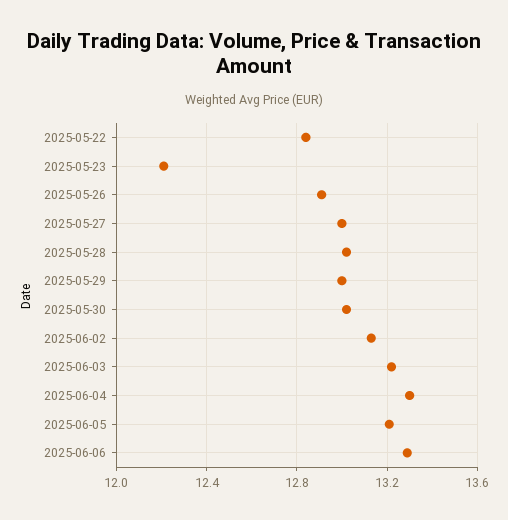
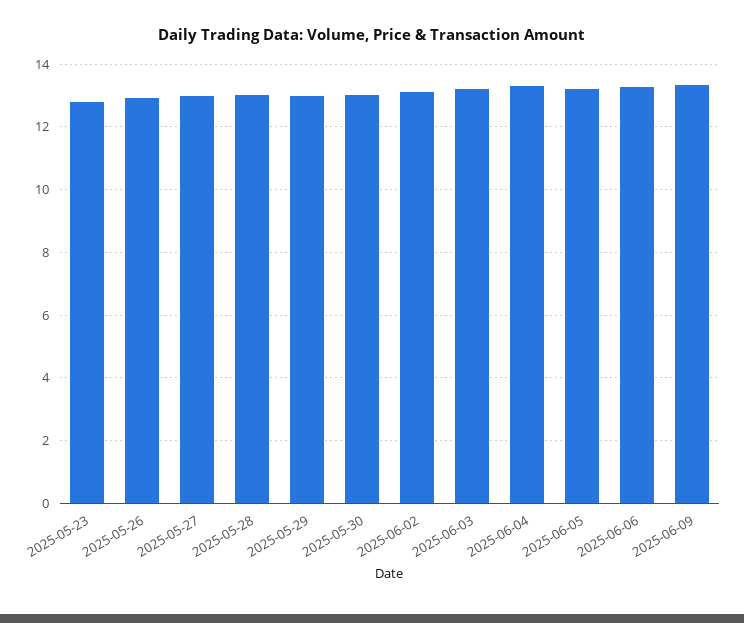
2025-05-22: 12.85 -> none
2025-05-23: 12.2 -> 12.8
2025-06-09: none -> 13.4

